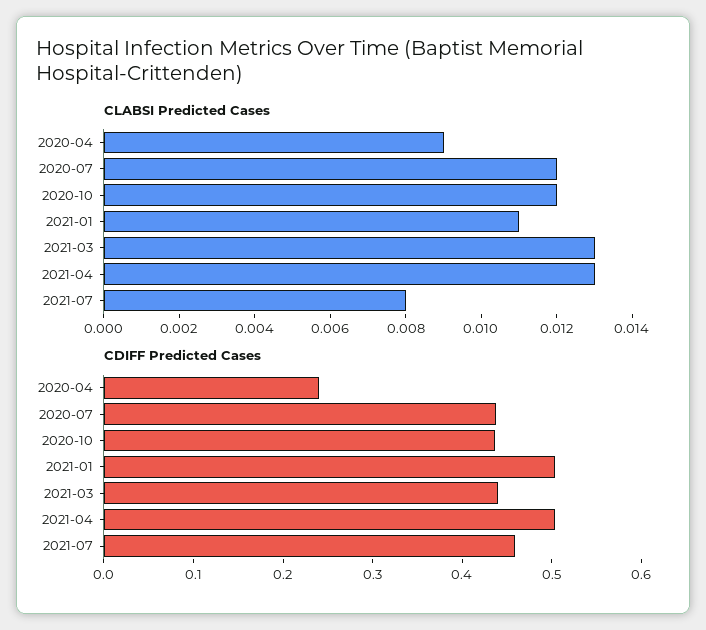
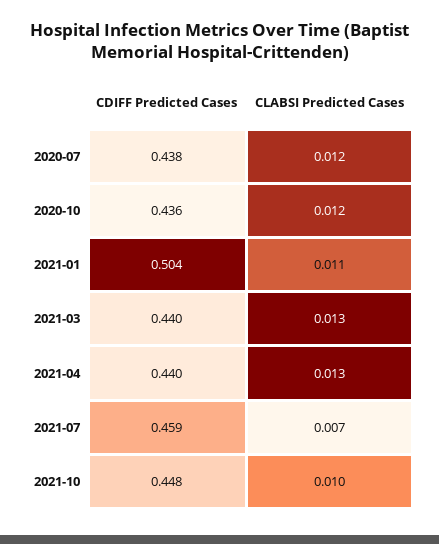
CLABSI Predicted Cases, 2020-04: 0.009 -> none
CLABSI Predicted Cases, 2021-07: 0.008 -> 0.007
CDIFF Predicted Cases, 2020-04: 0.24 -> none
CDIFF Predicted Cases, 2021-04: 0.5 -> 0.44
CDIFF Predicted Cases, 2021-10: none -> 0.448
CLABSI Predicted Cases, 2021-10: none -> 0.01

